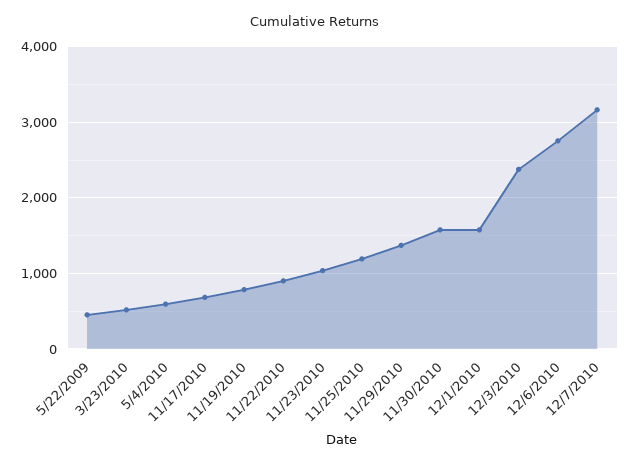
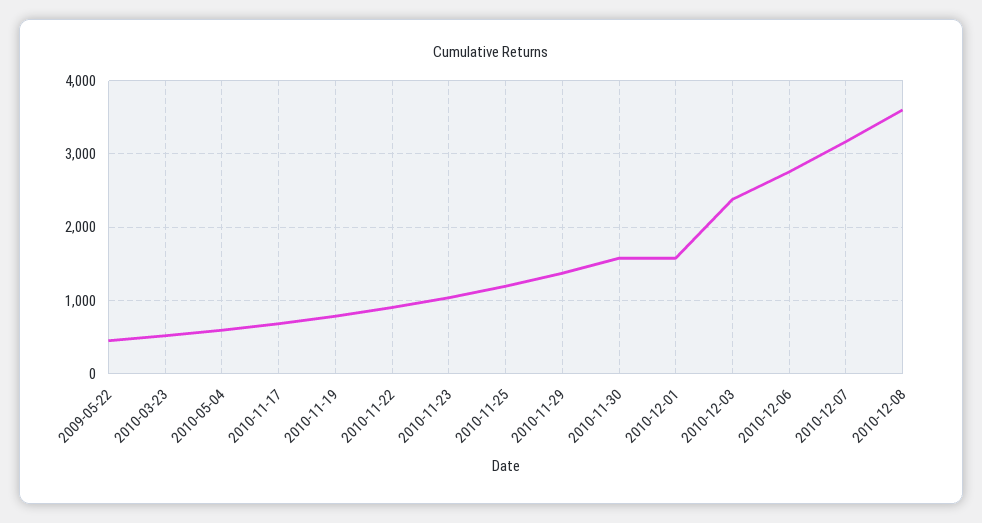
2010-12-08: none -> 3600

